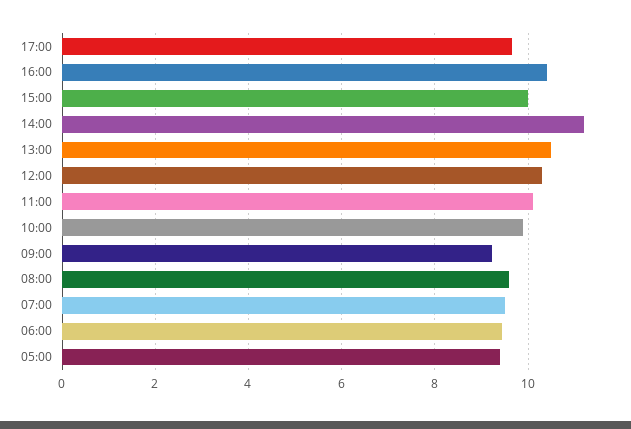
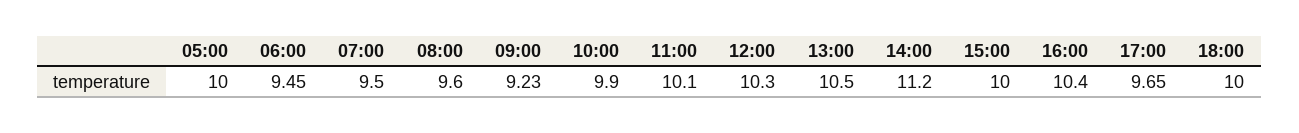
05:00: 9.4 -> 10
18:00: none -> 10

